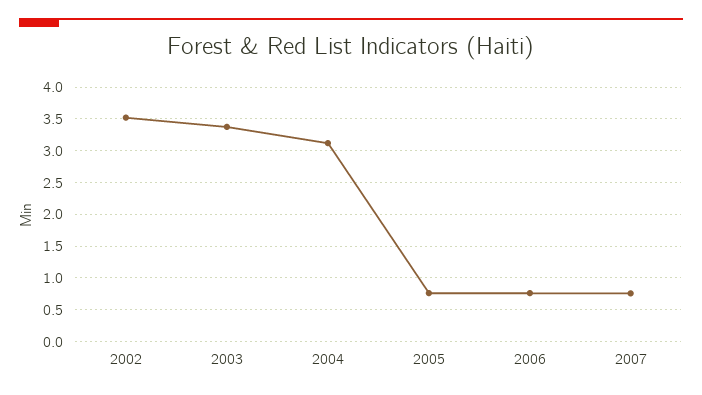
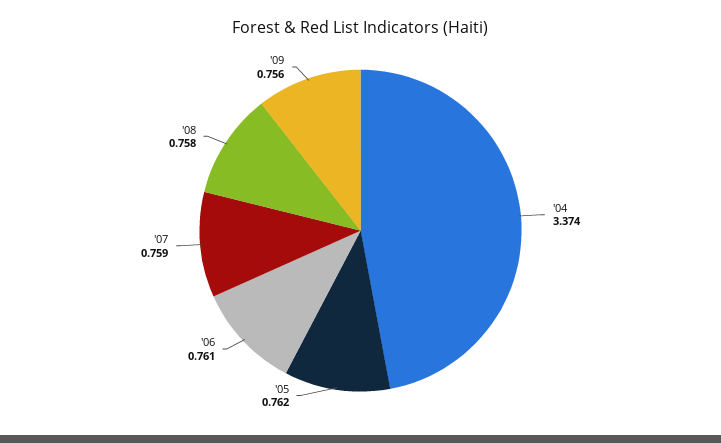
2002: 3.5 -> none
2003: 3.4 -> none
2004: 3.1 -> 3.374
'08: none -> 0.758
'09: none -> 0.756

